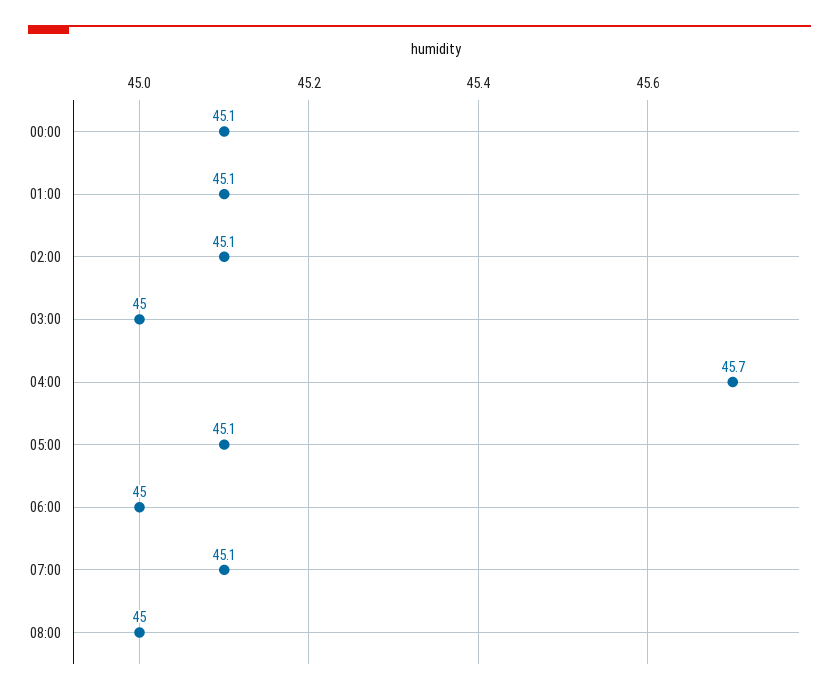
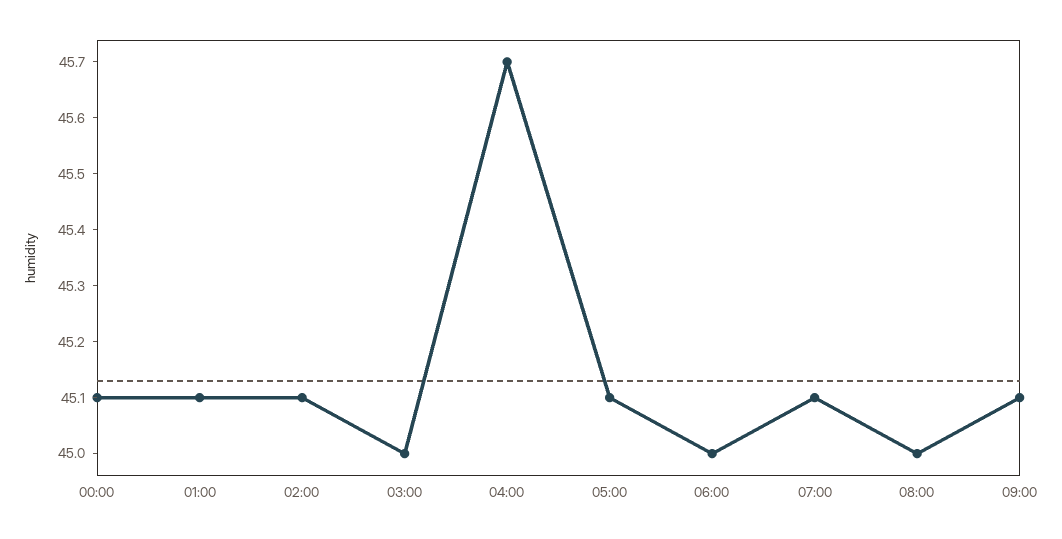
09:00: none -> 45.1

